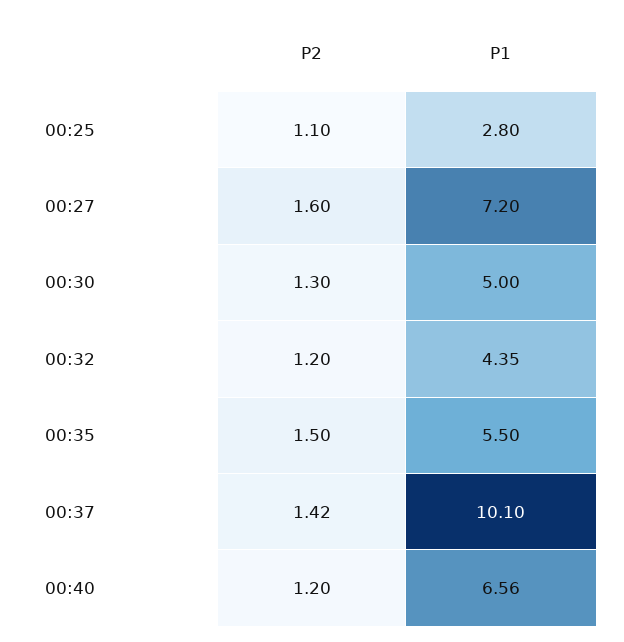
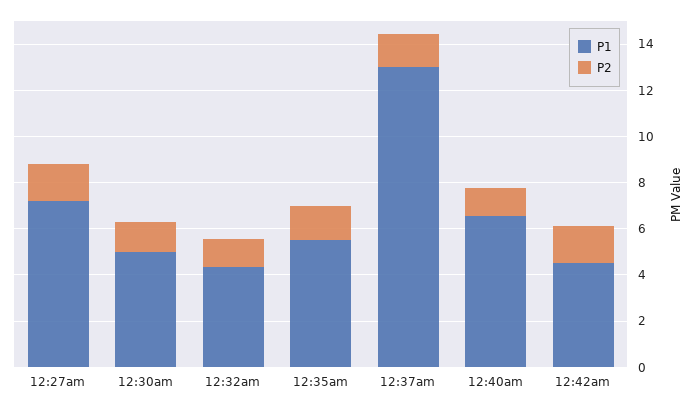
P2, 00:25: 1.1 -> none
P1, 00:25: 2.8 -> none
P1, 00:37: 10.1 -> 13
P1, 12:42am: none -> 4.5
P2, 12:42am: none -> 1.5

